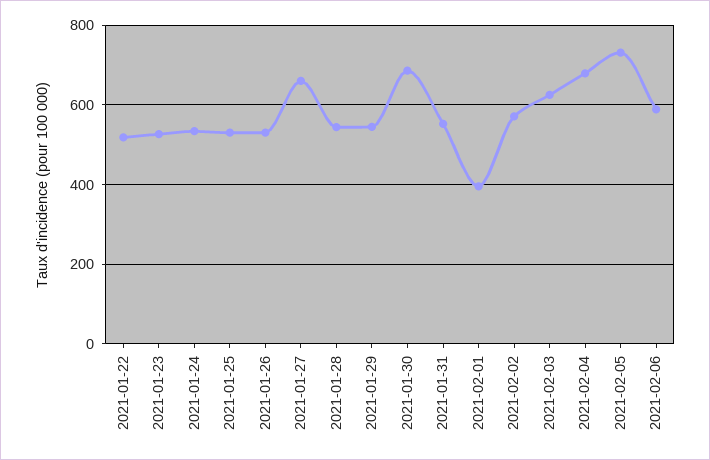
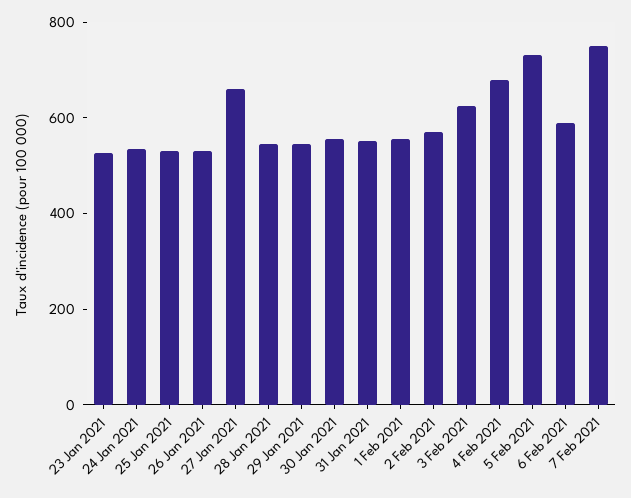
2021-01-22: 520 -> none
2021-01-30: 680 -> 550
2021-02-01: 400 -> 550
7 Feb 2021: none -> 750

